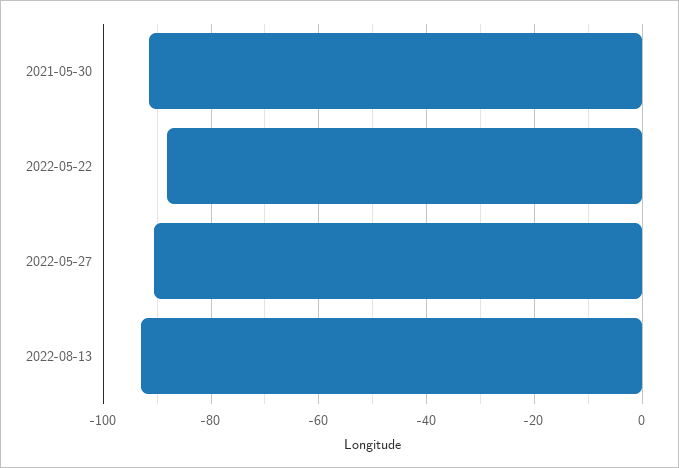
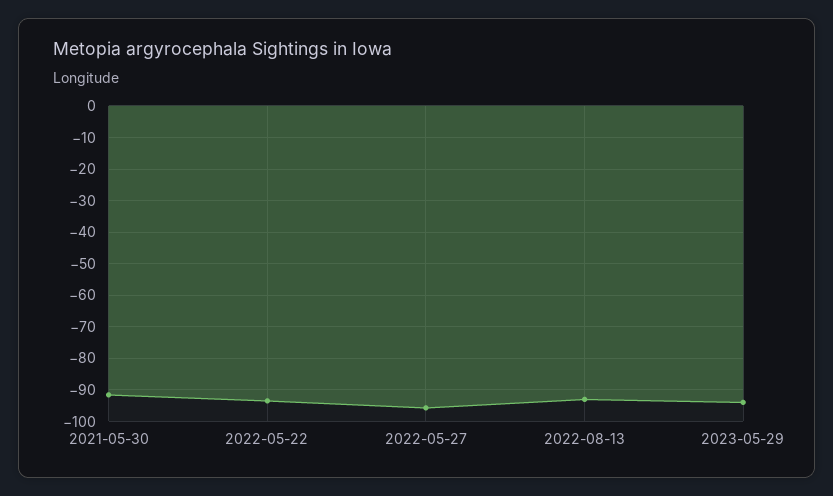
2022-05-22: -88 -> -94
2022-05-27: -90 -> -96
2023-05-29: none -> -94

